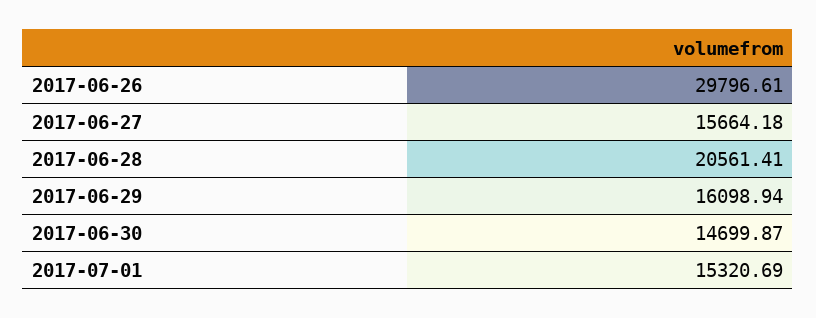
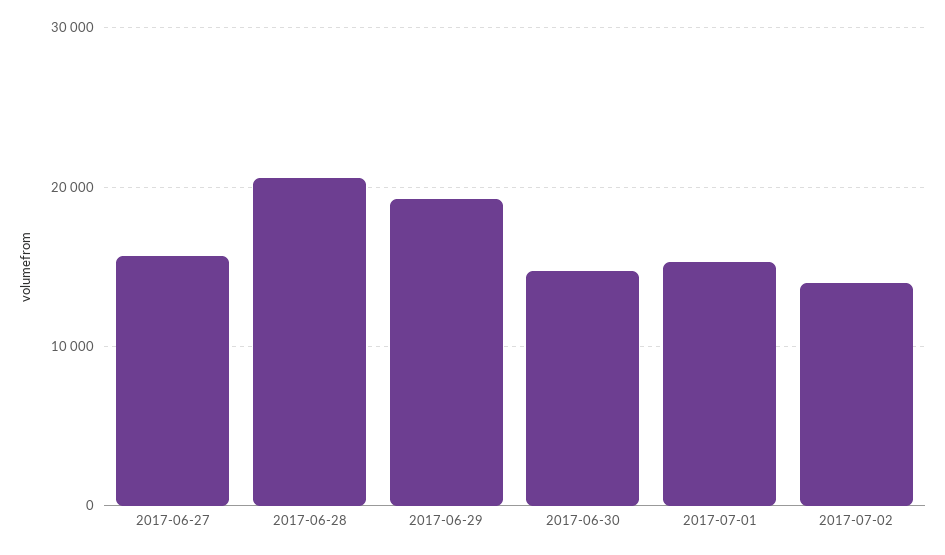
2017-06-26: 29796.61 -> none
2017-06-29: 16098.94 -> 19000
2017-07-02: none -> 14000

